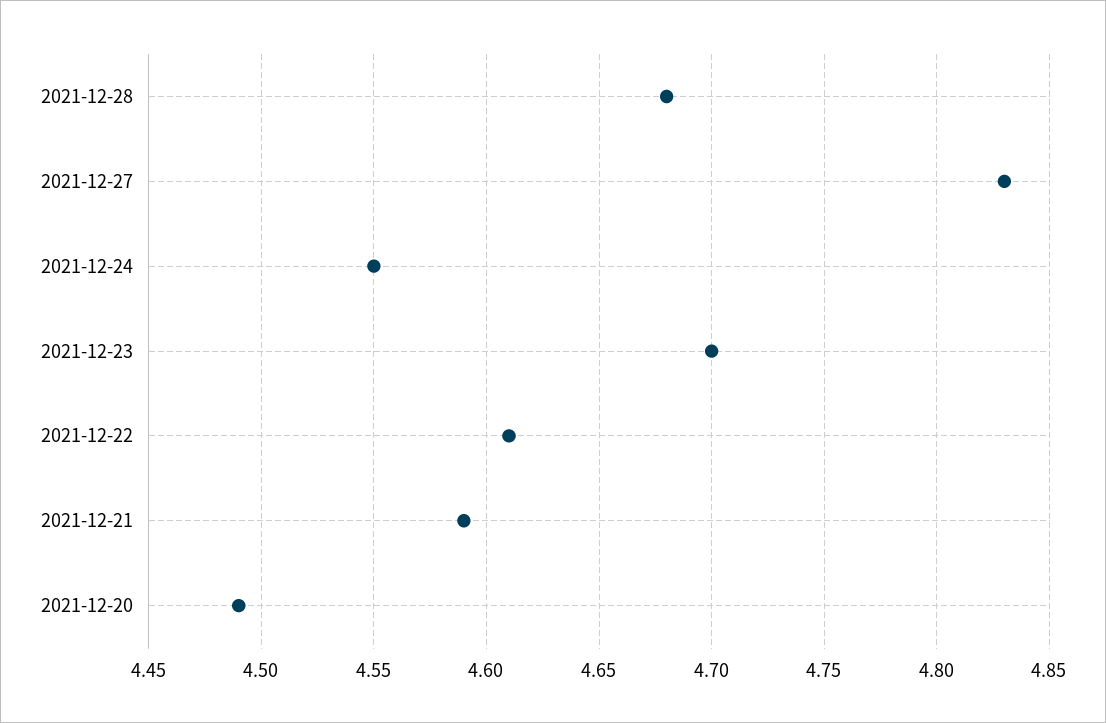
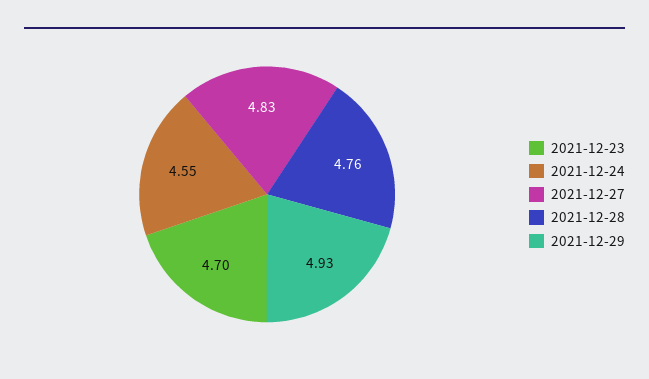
2021-12-28: 4.68 -> 4.76
2021-12-22: 4.61 -> none
2021-12-21: 4.59 -> none
2021-12-20: 4.49 -> none
2021-12-29: none -> 4.93

